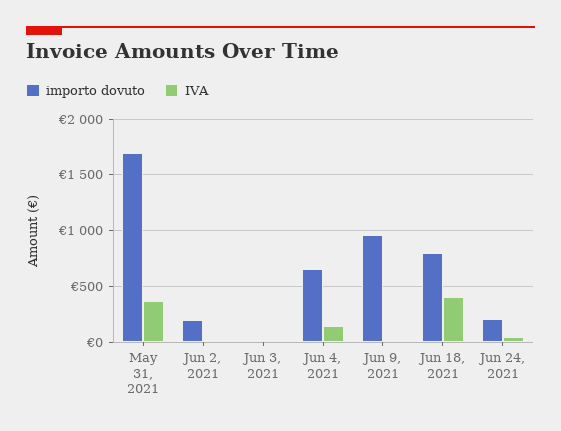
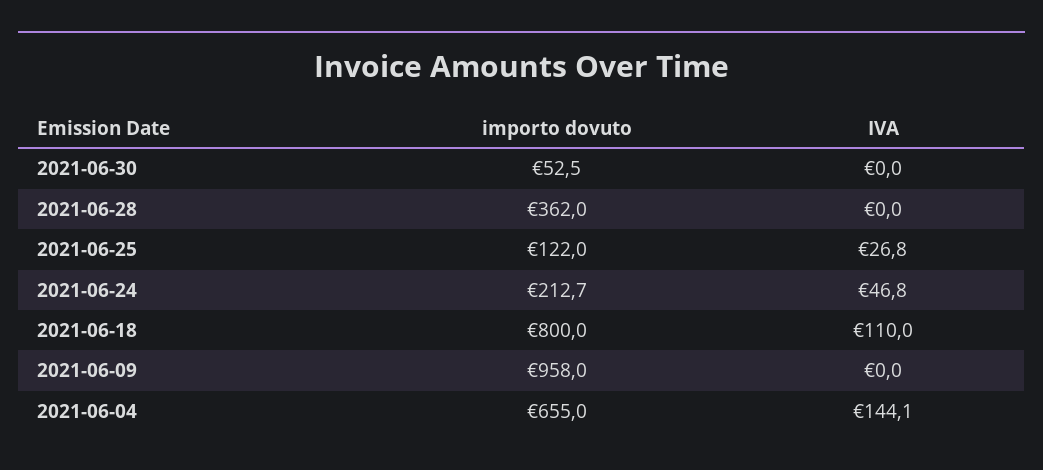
importo dovuto, May 31, 2021: 1700 -> none
IVA, May 31, 2021: 400 -> none
importo dovuto, Jun 2, 2021: 200 -> none
IVA, Jun 2, 2021: 0 -> none
importo dovuto, Jun 3, 2021: 0 -> none
IVA, Jun 3, 2021: 0 -> none
IVA, Jun 18, 2021: 400 -> 110
importo dovuto, 2021-06-30: none -> 52.5
IVA, 2021-06-30: none -> 0
importo dovuto, 2021-06-28: none -> 362
IVA, 2021-06-28: none -> 0
importo dovuto, 2021-06-25: none -> 122
IVA, 2021-06-25: none -> 26.8

